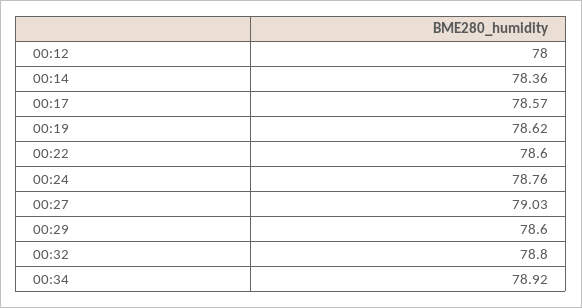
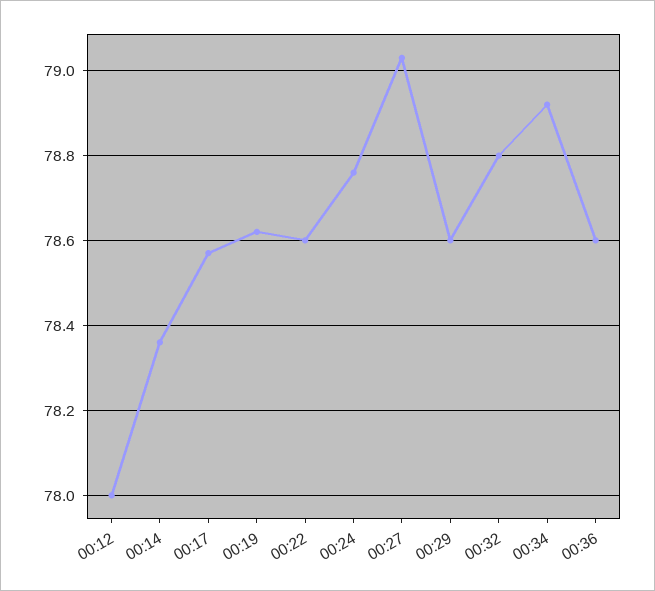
00:36: none -> 78.6

